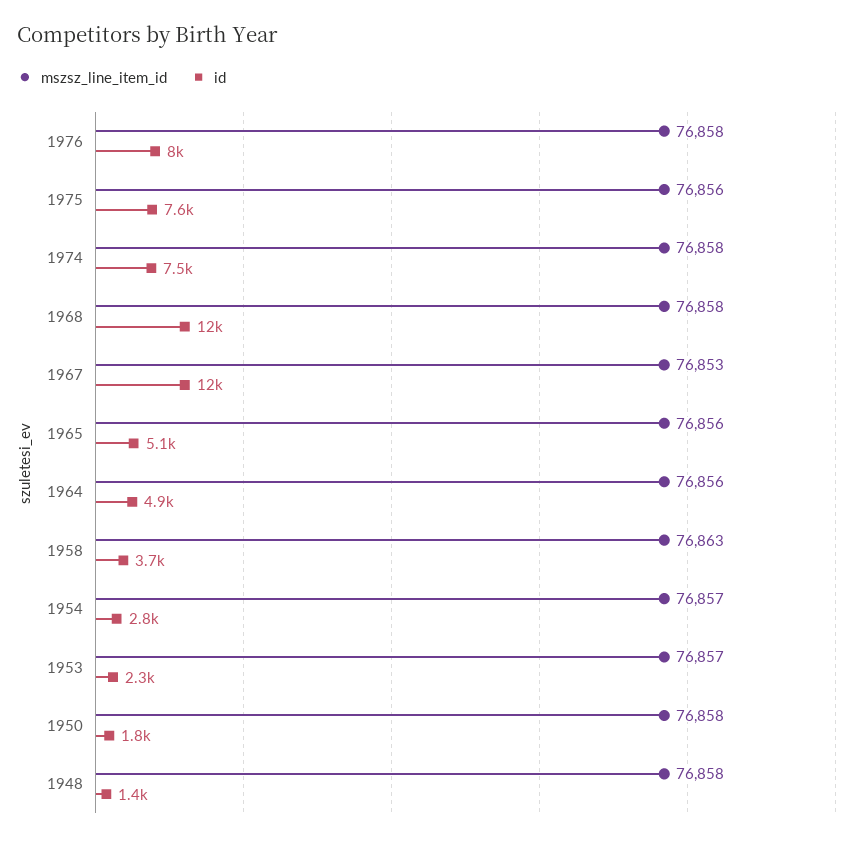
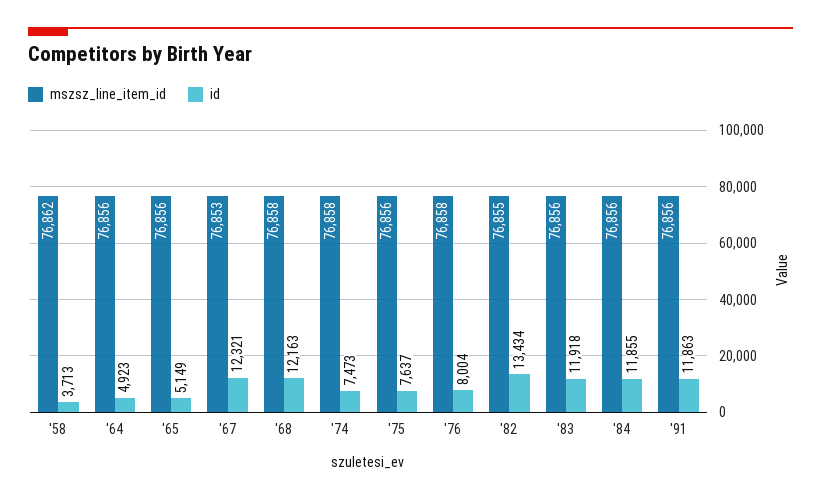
mszsz_line_item_id, 1958: 76863 -> 76862
mszsz_line_item_id, 1954: 76857 -> none
id, 1954: 2800 -> none
mszsz_line_item_id, 1953: 76857 -> none
id, 1953: 2300 -> none
mszsz_line_item_id, 1950: 76858 -> none
id, 1950: 1800 -> none
mszsz_line_item_id, 1948: 76858 -> none
id, 1948: 1400 -> none
mszsz_line_item_id, '82: none -> 76855
id, '82: none -> 13434
mszsz_line_item_id, '83: none -> 76856
id, '83: none -> 11918
mszsz_line_item_id, '84: none -> 76856
id, '84: none -> 11855
mszsz_line_item_id, '91: none -> 76856
id, '91: none -> 11863

